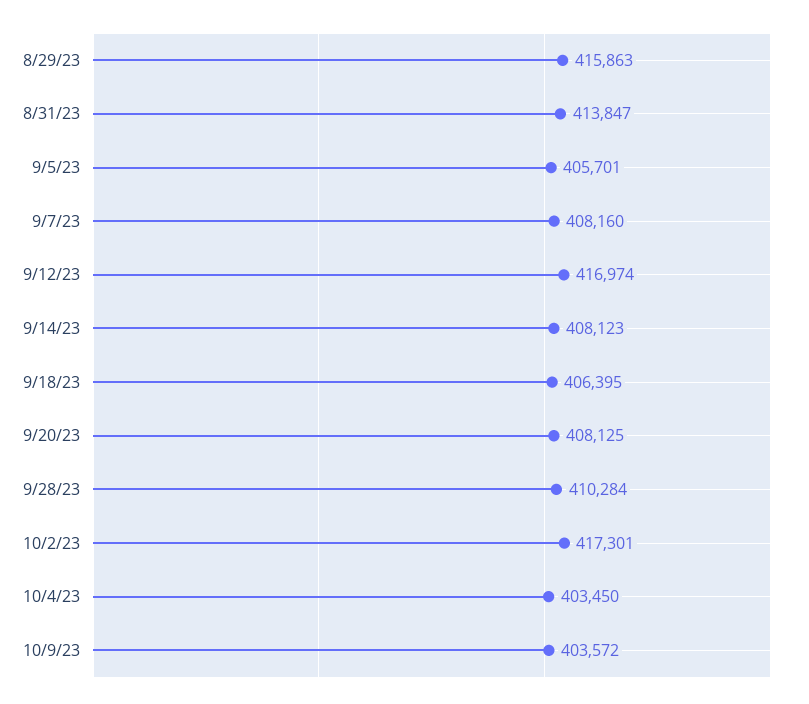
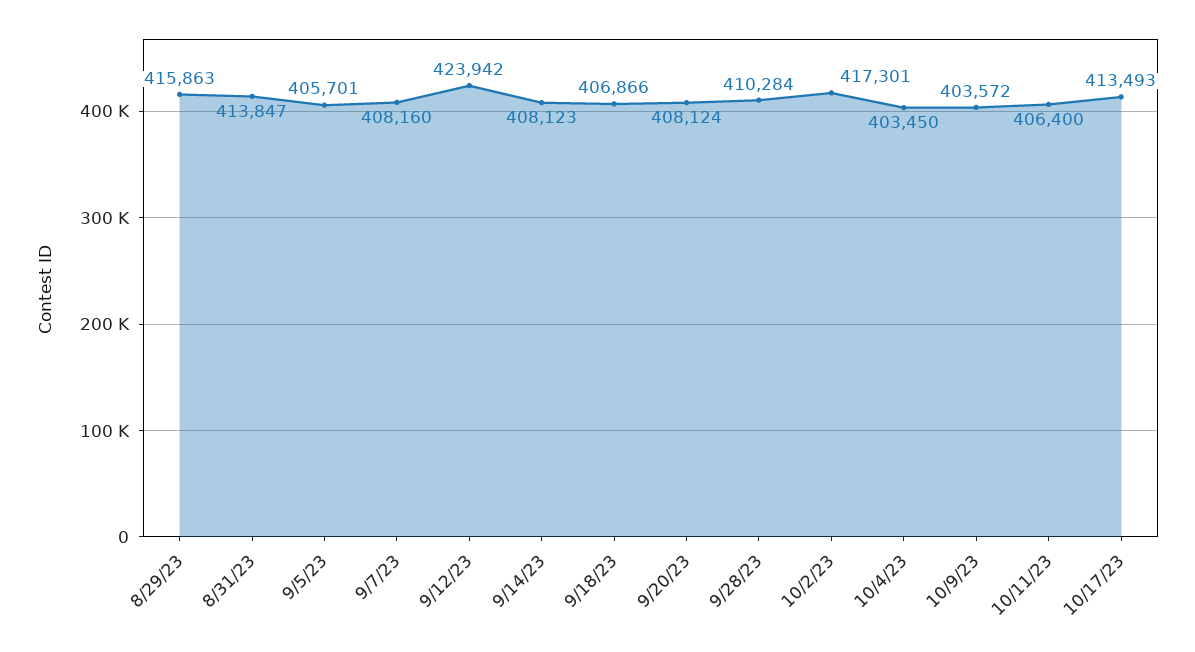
9/12/23: 416974 -> 423942
9/18/23: 406395 -> 406866
9/20/23: 408125 -> 408124
10/11/23: none -> 406400
10/17/23: none -> 413493

